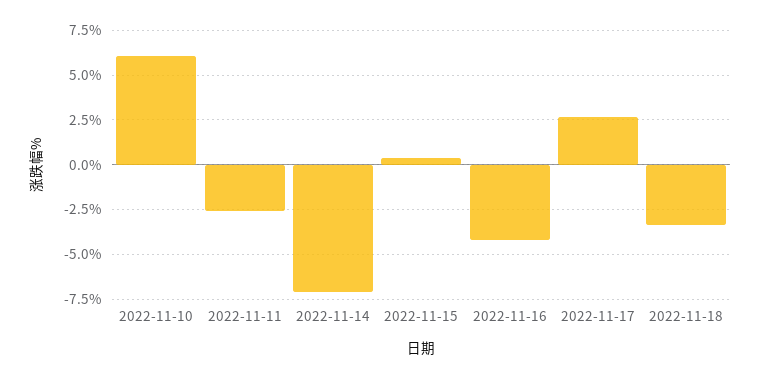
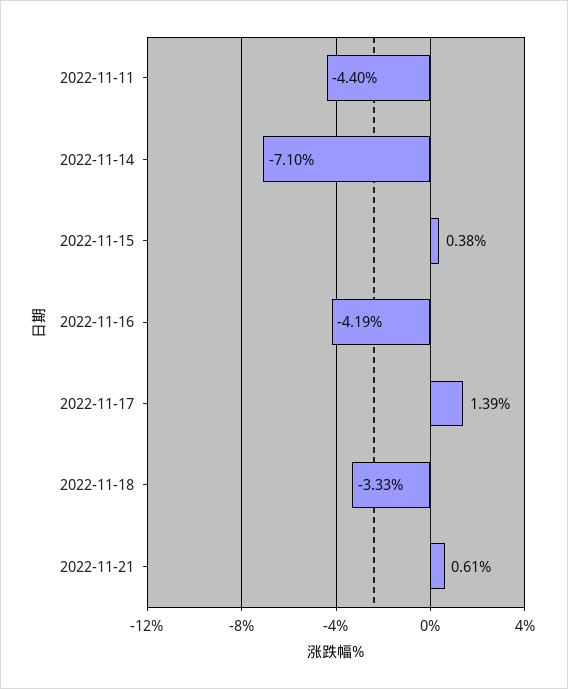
2022-11-10: 6 -> none
2022-11-11: -2.5 -> -4.4
2022-11-17: 2.5 -> 1.39
2022-11-21: none -> 0.61

